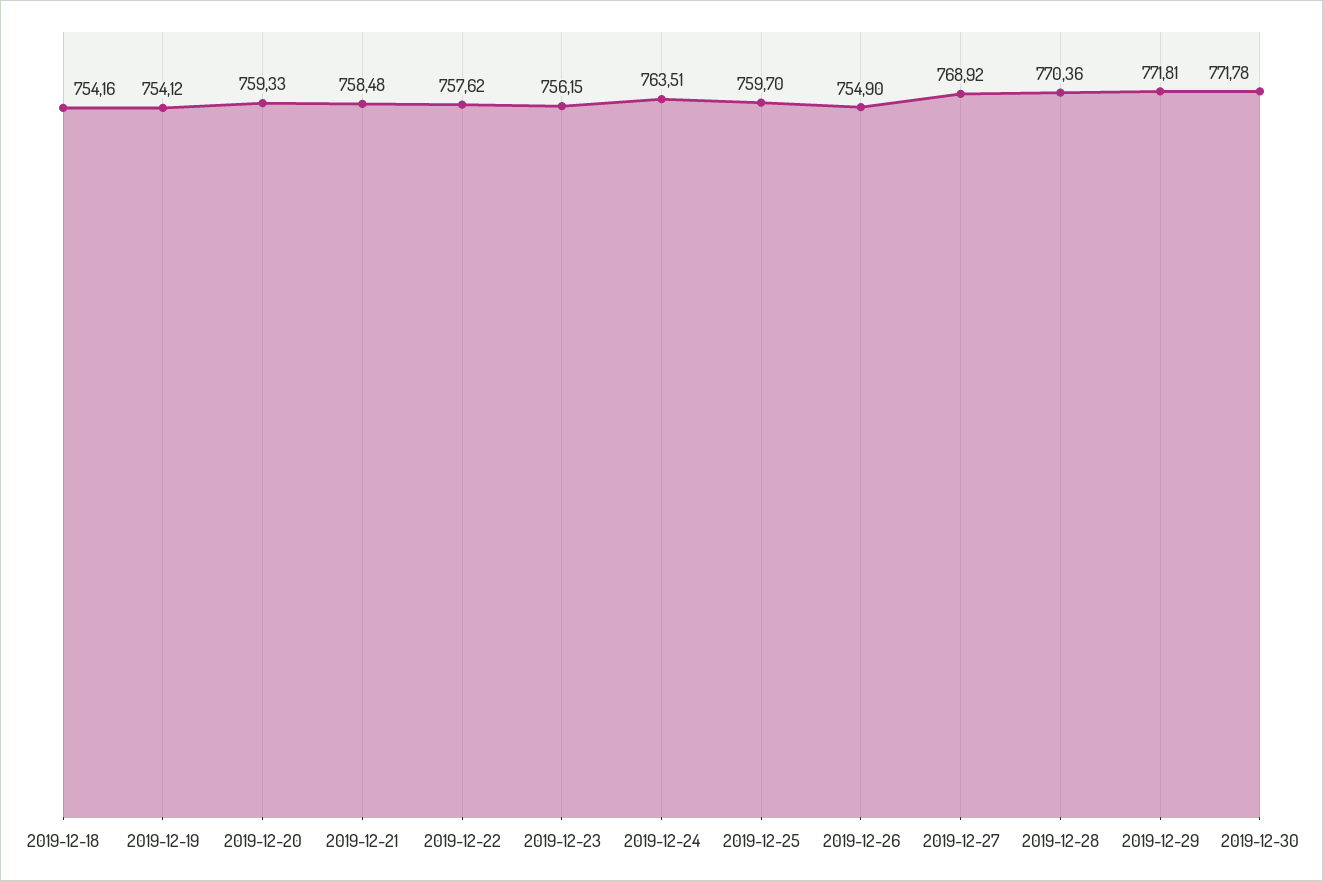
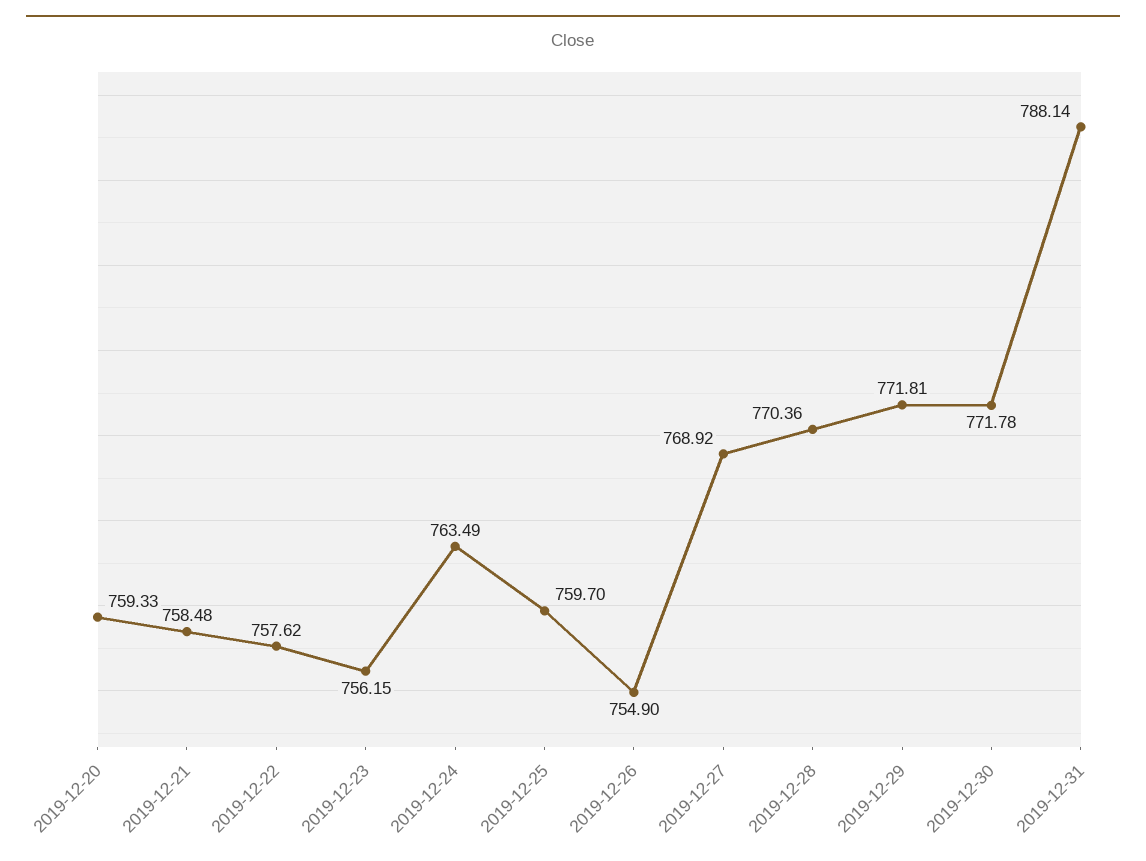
2019-12-18: 754.16 -> none
2019-12-19: 754.12 -> none
2019-12-24: 763.51 -> 763.49
2019-12-31: none -> 788.14

